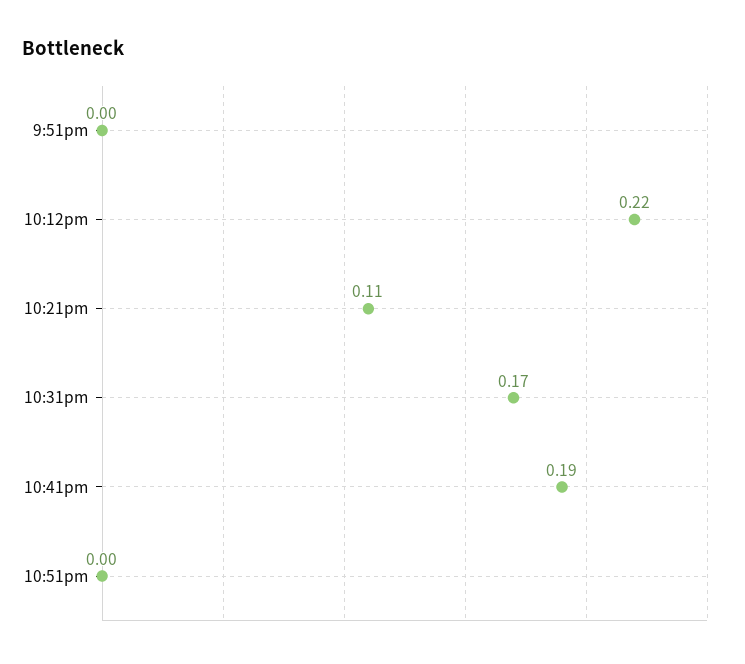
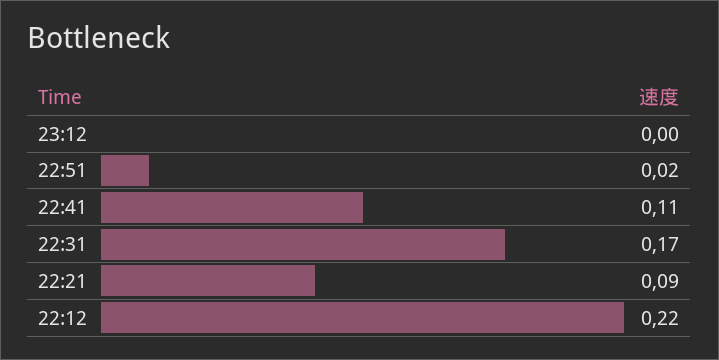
9:51pm: 0 -> none
10:21pm: 0.11 -> 0.09
10:41pm: 0.19 -> 0.11
10:51pm: 0 -> 0.02
23:12: none -> 0

